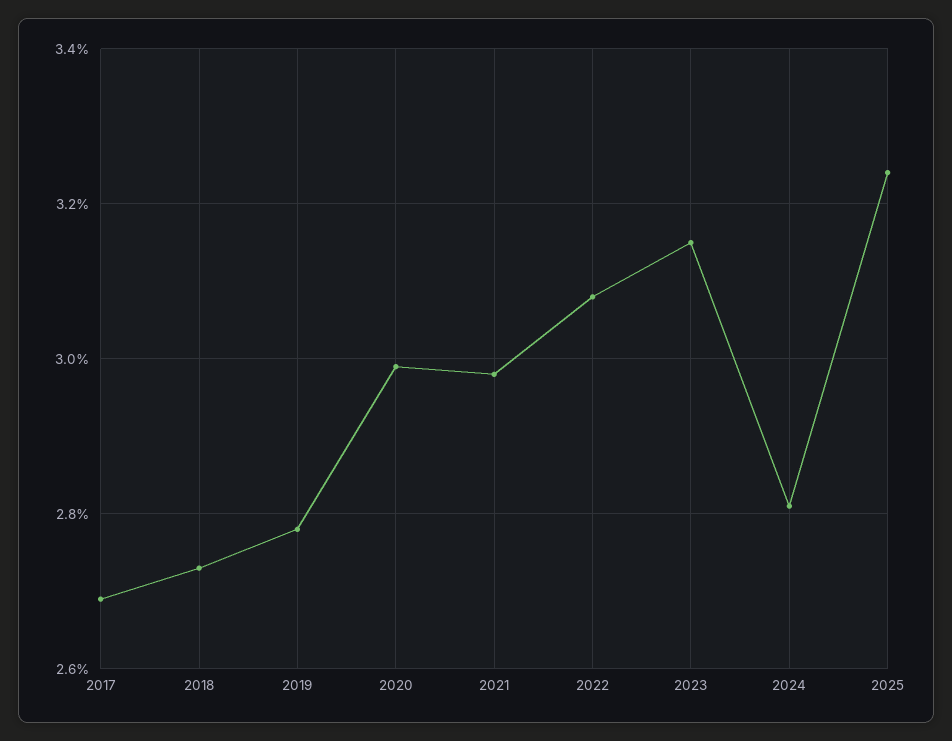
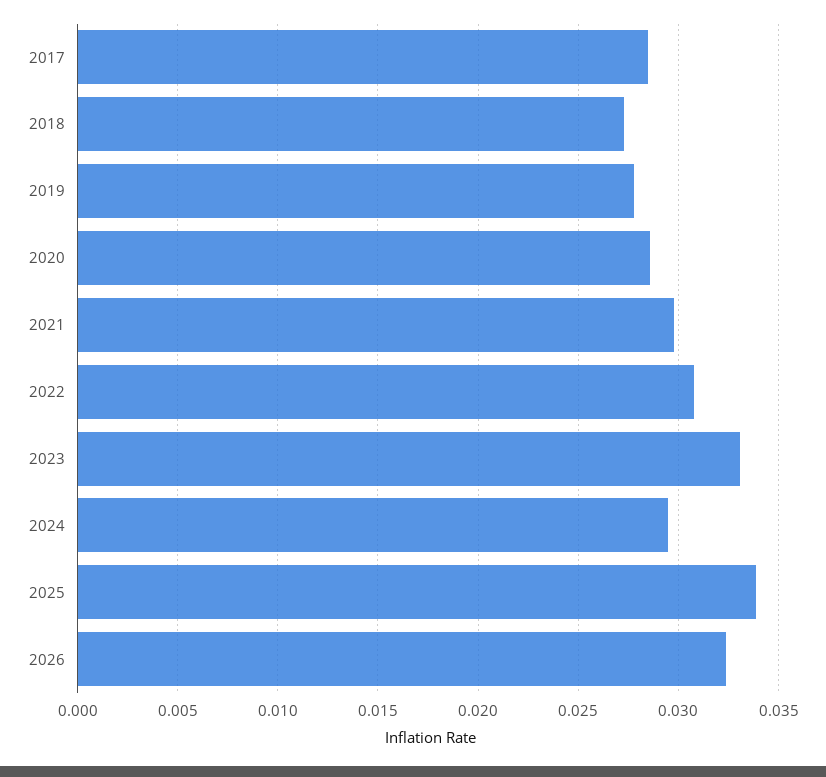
2017: 0.027 -> 0.0285
2020: 0.03 -> 0.0285
2023: 0.0315 -> 0.033
2024: 0.028 -> 0.0295
2025: 0.0325 -> 0.034
2026: none -> 0.0325

